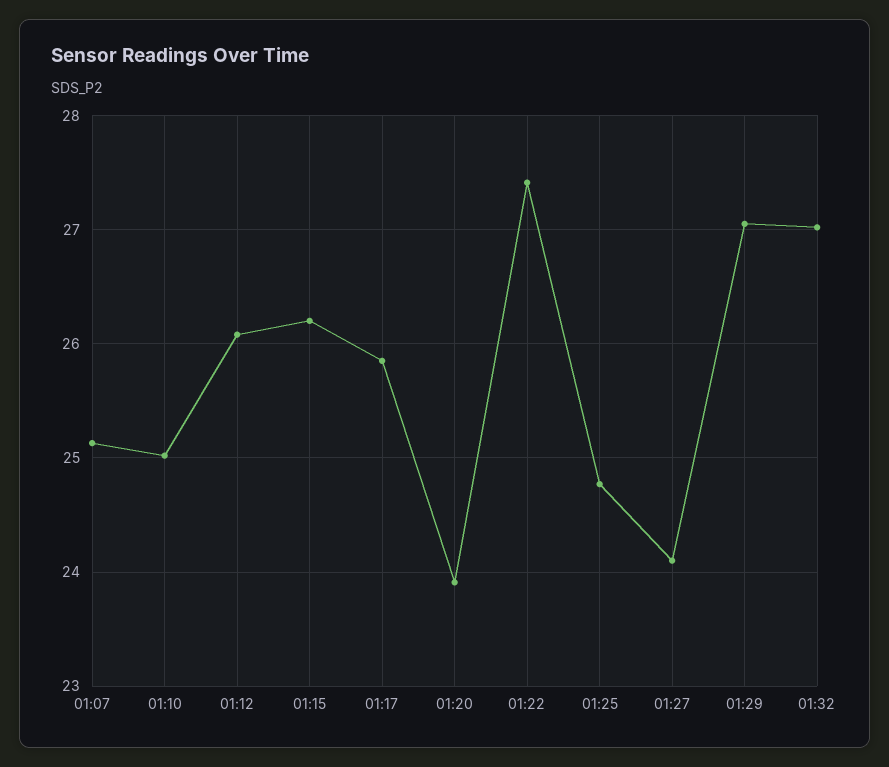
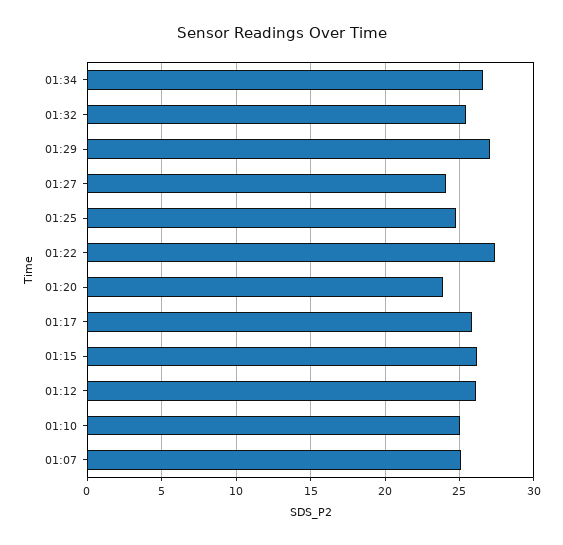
01:32: 27 -> 25.5
01:34: none -> 26.5

